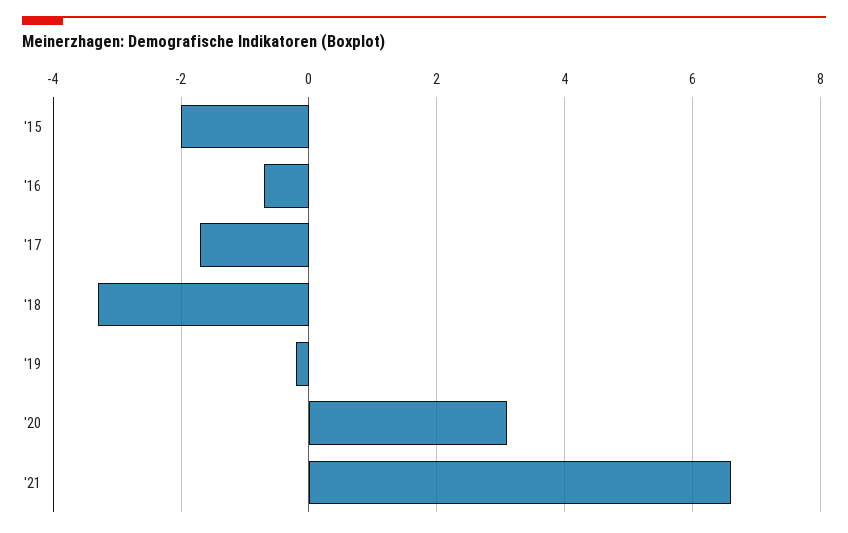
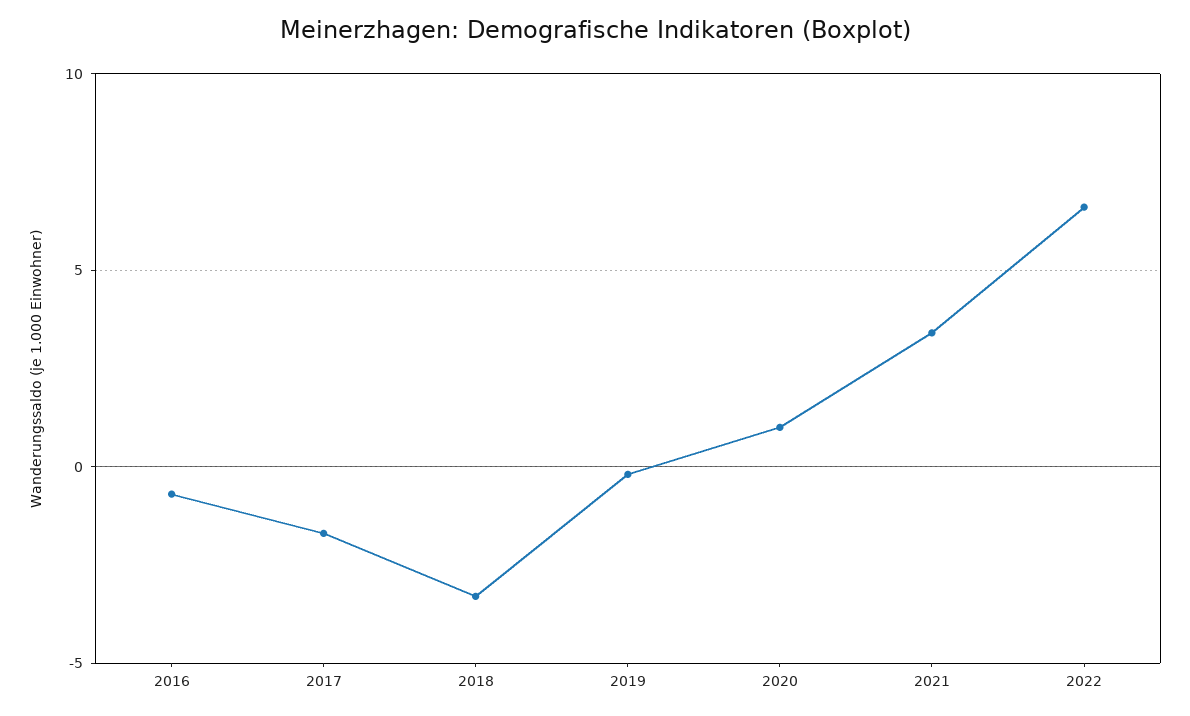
'15: -2 -> none
'20: 3 -> 1
'21: 6.5 -> 3.5
2022: none -> 6.5

